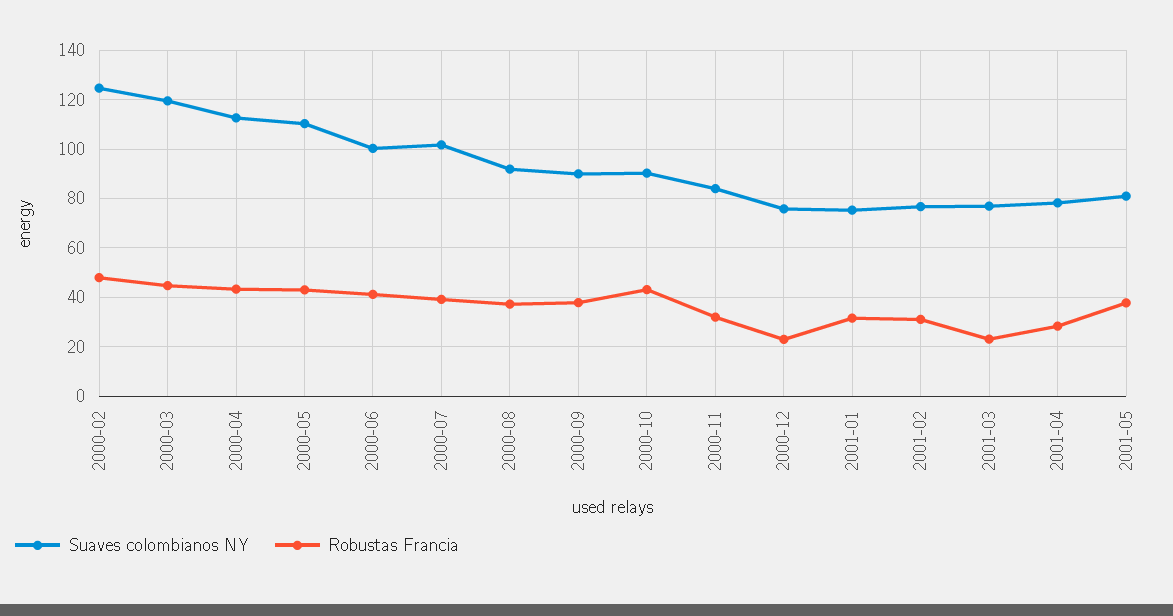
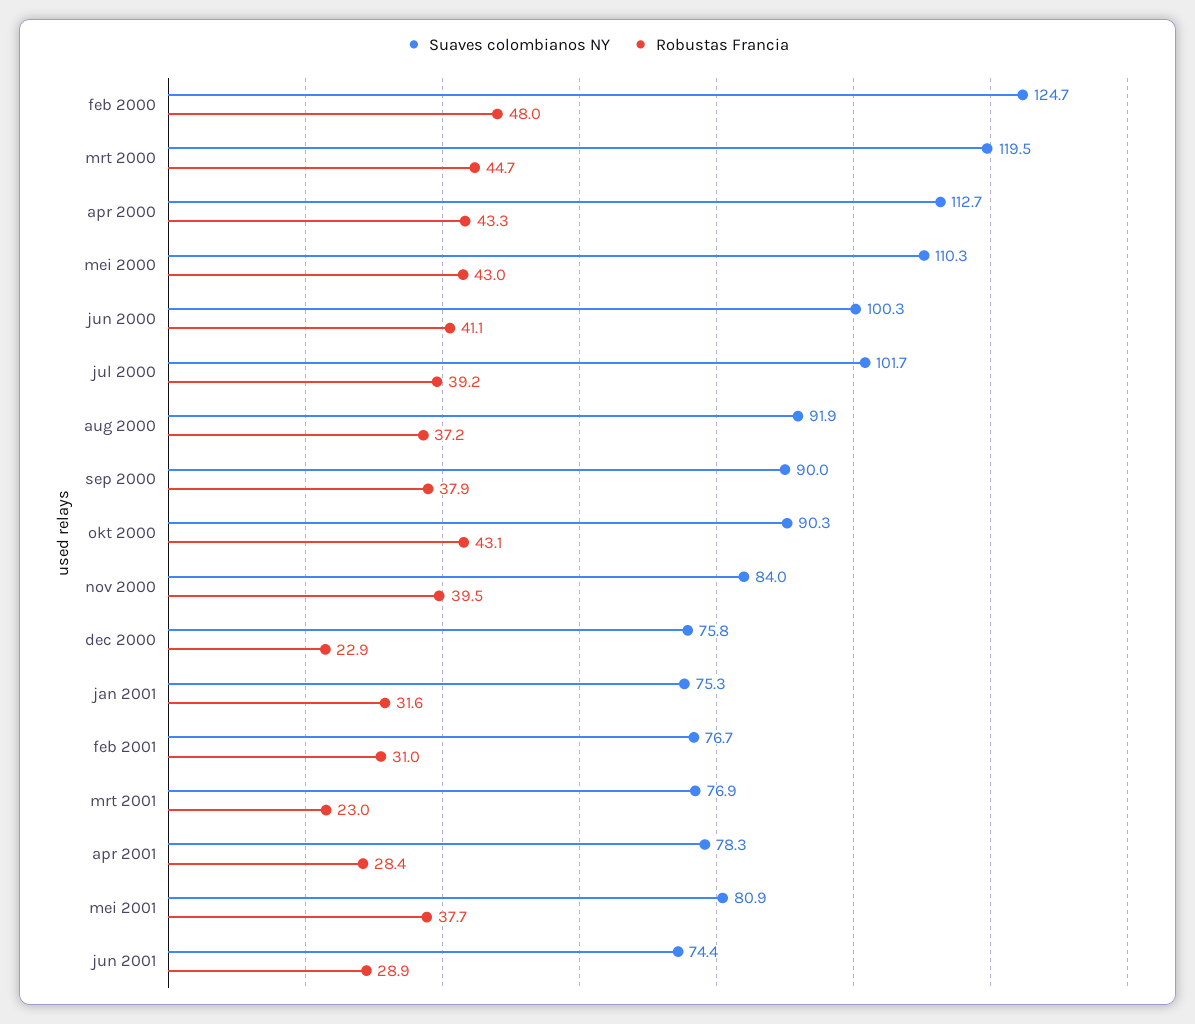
Robustas Francia, 2000-11: 32.5 -> 39.5
Suaves colombianos NY, jun 2001: none -> 74.4
Robustas Francia, jun 2001: none -> 28.9

